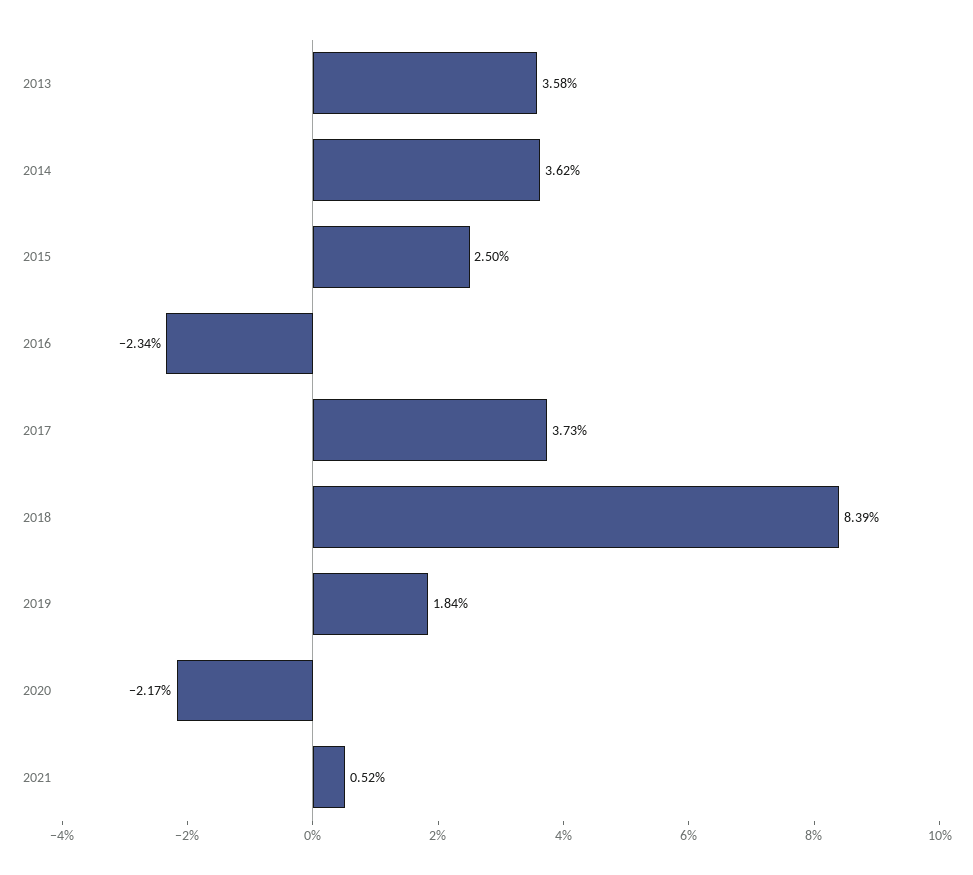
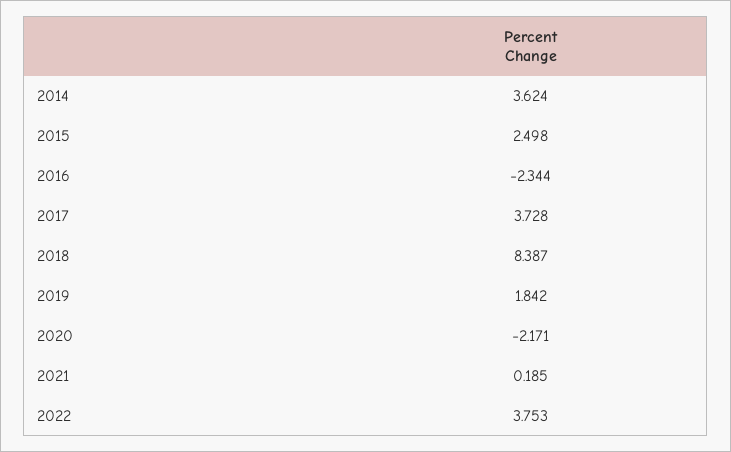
2013: 3.58 -> none
2021: 0.52 -> 0.185
2022: none -> 3.753

